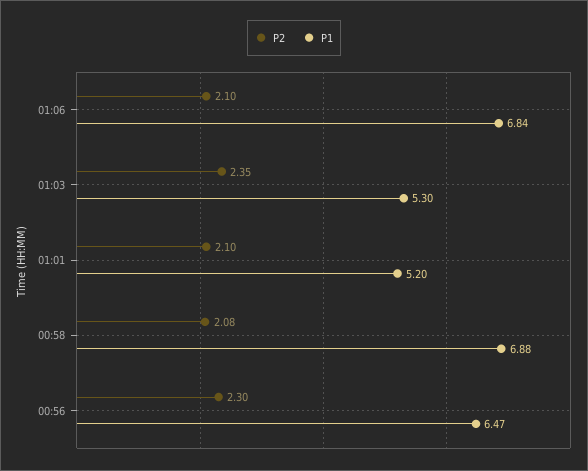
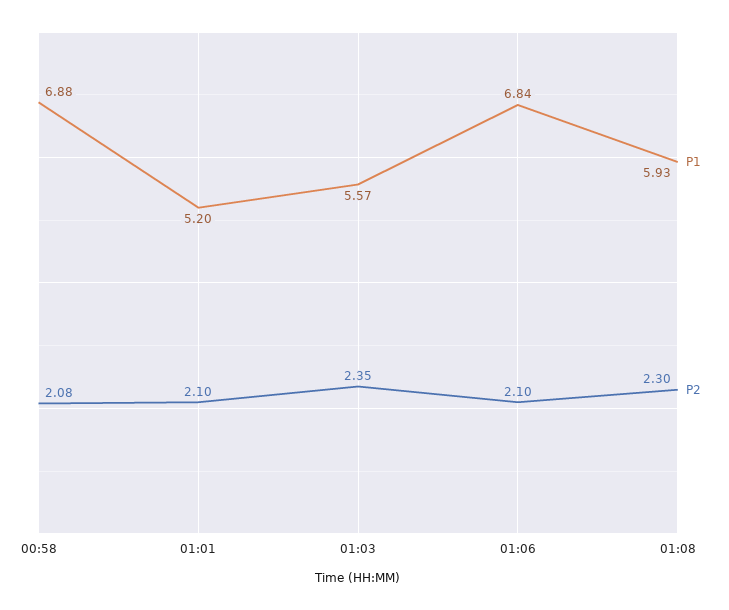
P1, 01:03: 5.3 -> 5.57
P2, 00:56: 2.3 -> none
P1, 00:56: 6.47 -> none
P1, 01:08: none -> 5.93
P2, 01:08: none -> 2.3

